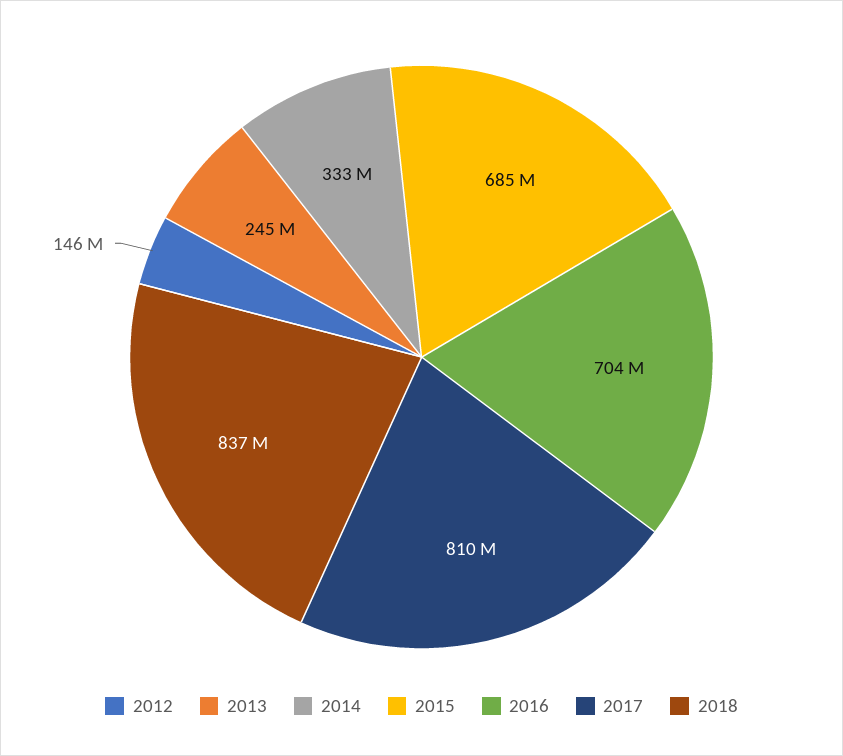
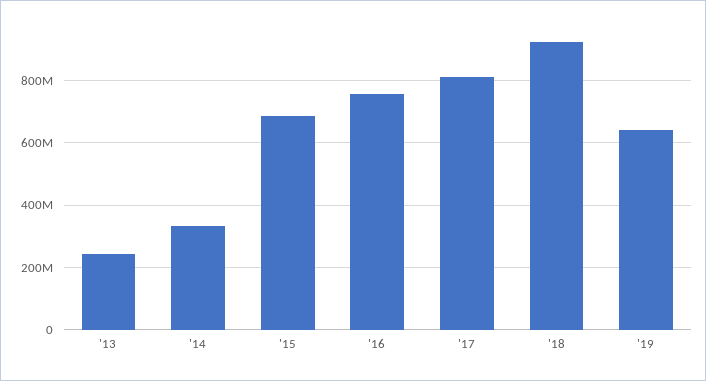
2012: 146000000 -> none
2016: 704000000 -> 760000000
2018: 837000000 -> 920000000
'19: none -> 640000000

